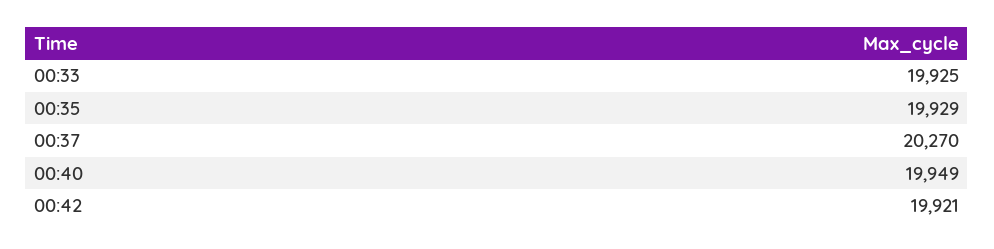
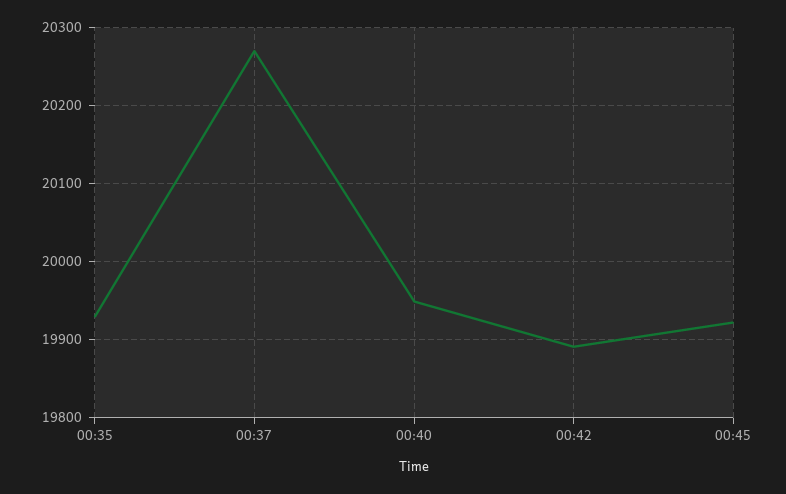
00:33: 19925 -> none
00:42: 19921 -> 19890
00:45: none -> 19920

